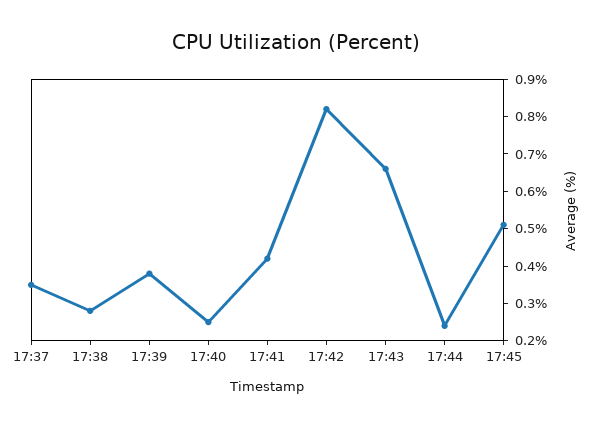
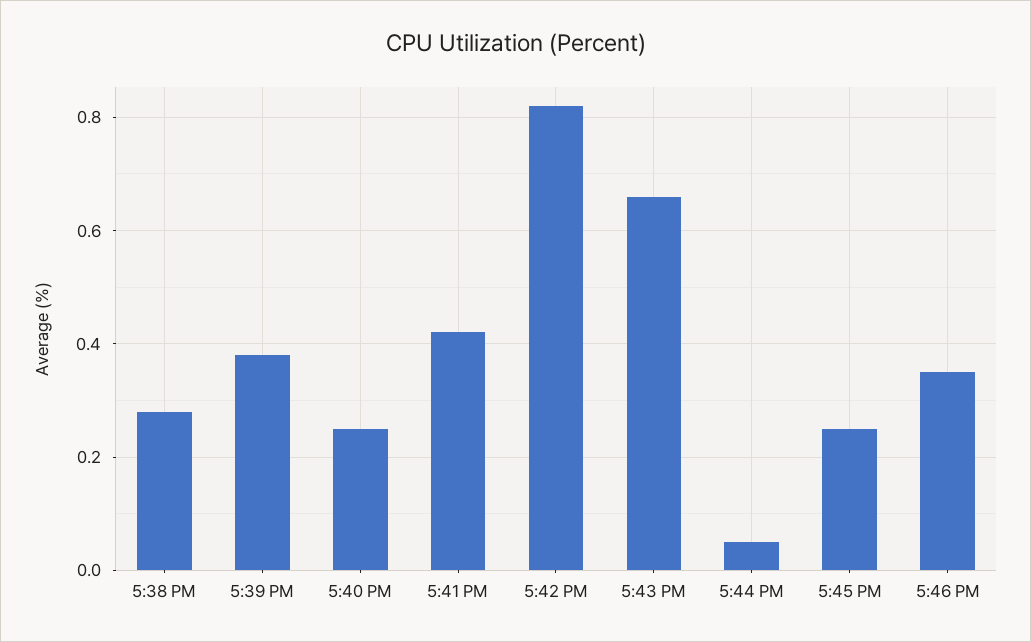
17:37: 0.35 -> none
17:44: 0.25 -> 0.05
17:45: 0.5 -> 0.25
5:46 PM: none -> 0.35

